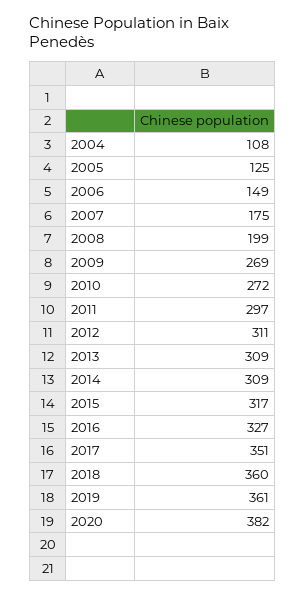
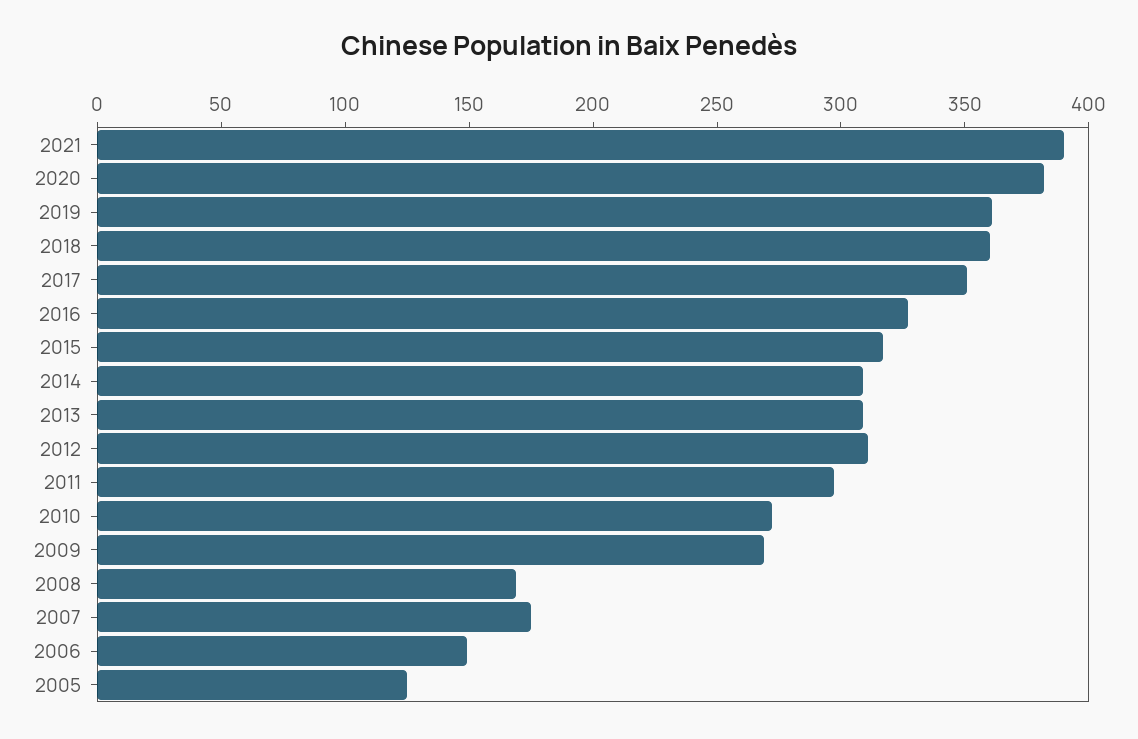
2004: 108 -> none
2008: 199 -> 170
2021: none -> 390

